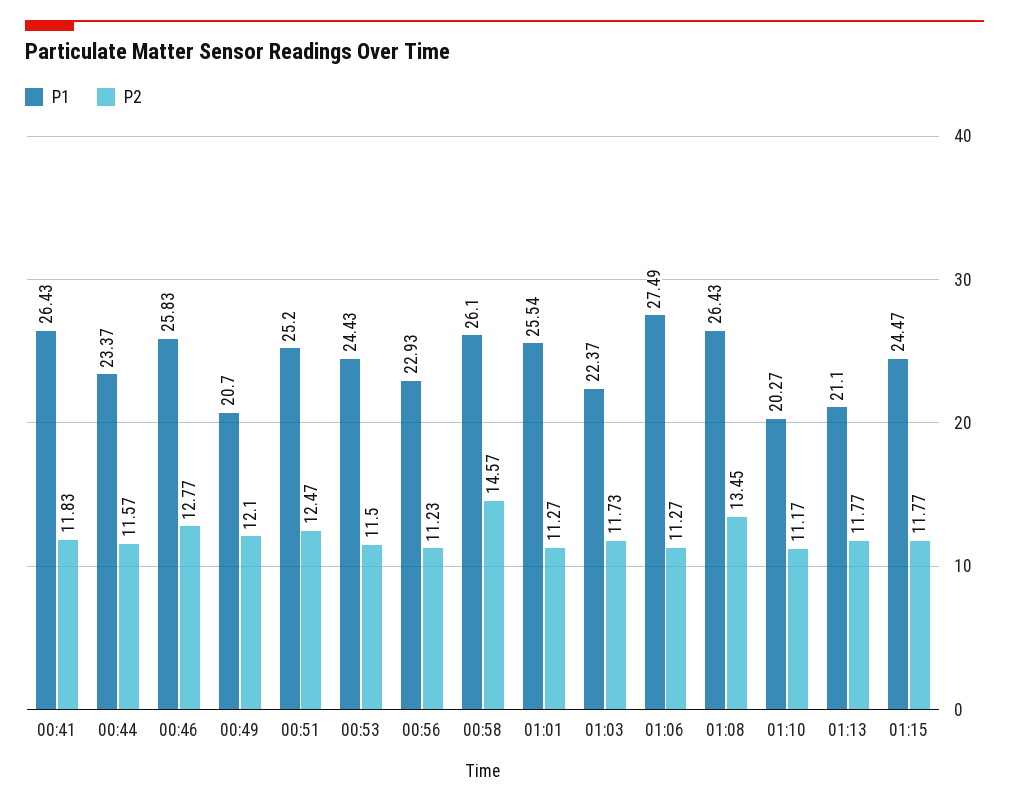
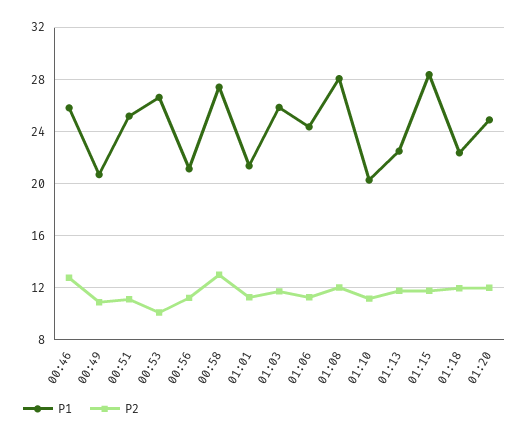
P1, 00:41: 26.43 -> none
P2, 00:41: 11.83 -> none
P1, 00:44: 23.37 -> none
P2, 00:44: 11.57 -> none
P2, 00:49: 12.1 -> 11
P2, 00:51: 12.47 -> 11
P1, 00:53: 24.43 -> 26.5
P2, 00:53: 11.5 -> 10
P1, 00:56: 22.93 -> 21
P1, 00:58: 26.1 -> 27.5
P2, 00:58: 14.57 -> 13
P1, 01:01: 25.54 -> 21.5
P1, 01:03: 22.37 -> 26
P1, 01:06: 27.49 -> 24.5
P1, 01:08: 26.43 -> 28
P2, 01:08: 13.45 -> 12
P1, 01:13: 21.1 -> 22.5
P1, 01:15: 24.47 -> 28.5
P1, 01:18: none -> 22.5
P2, 01:18: none -> 12
P1, 01:20: none -> 25
P2, 01:20: none -> 12

